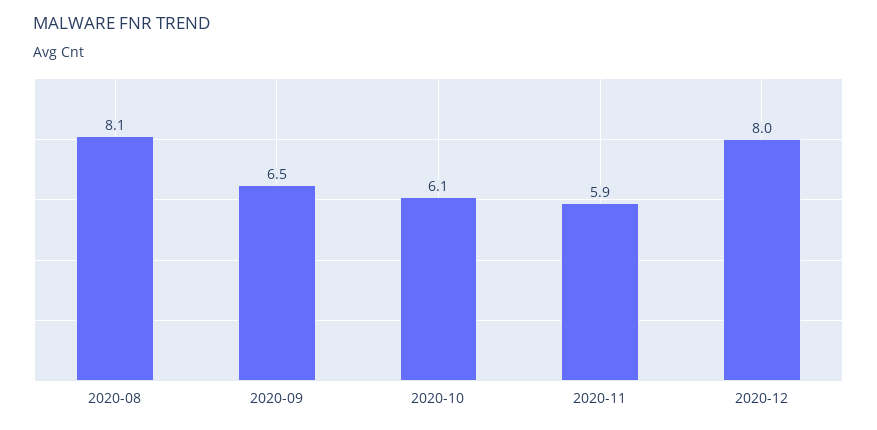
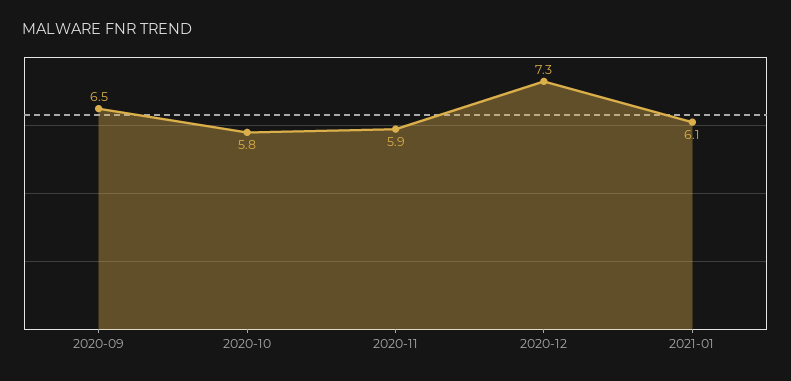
2020-08: 8.1 -> none
2020-10: 6.1 -> 5.8
2020-12: 8 -> 7.3
2021-01: none -> 6.1

